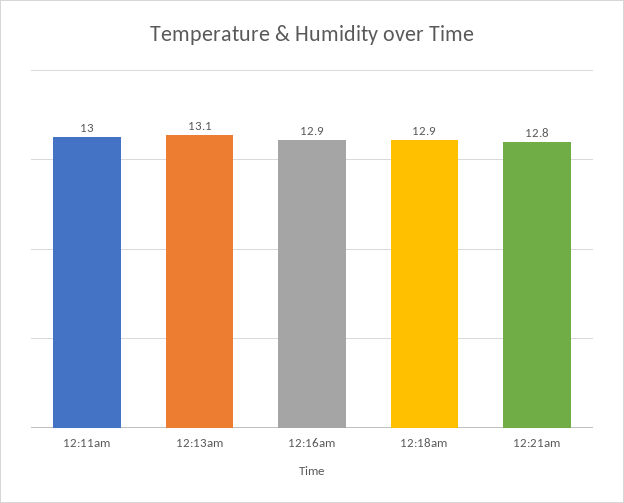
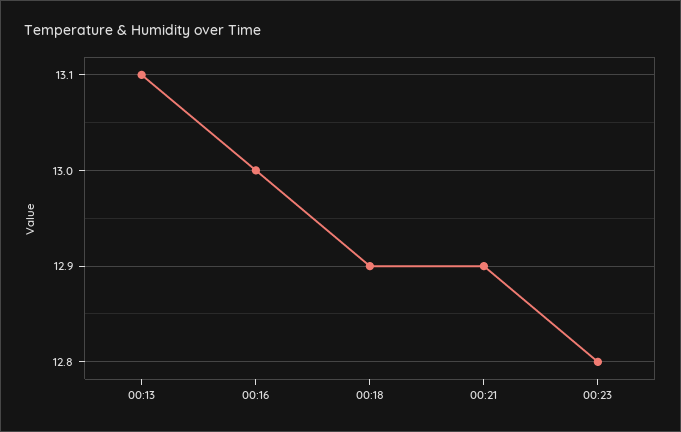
12:11am: 13 -> none
12:16am: 12.9 -> 13
12:21am: 12.8 -> 12.9
00:23: none -> 12.8

